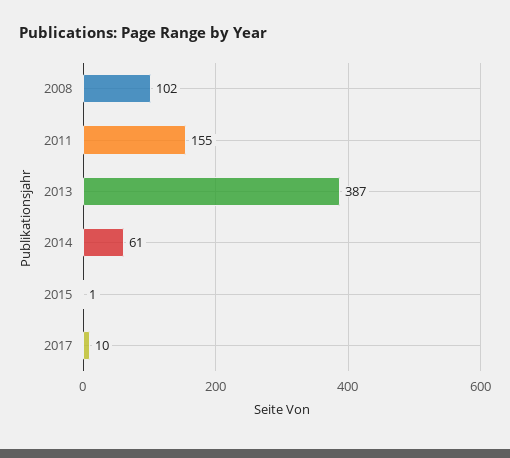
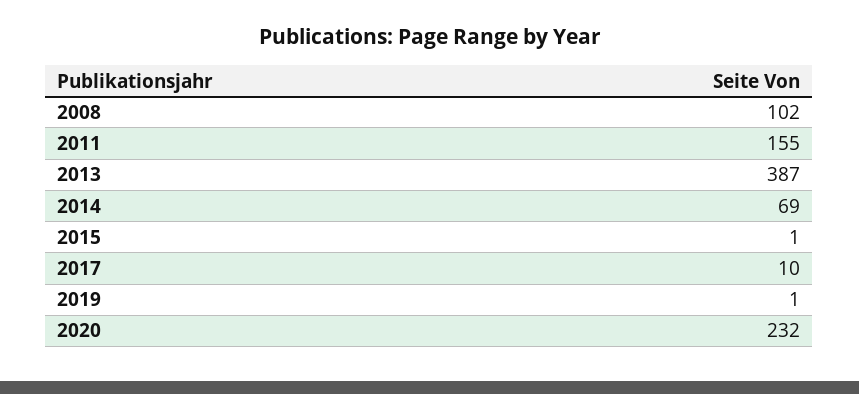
2014: 61 -> 69
2019: none -> 1
2020: none -> 232

